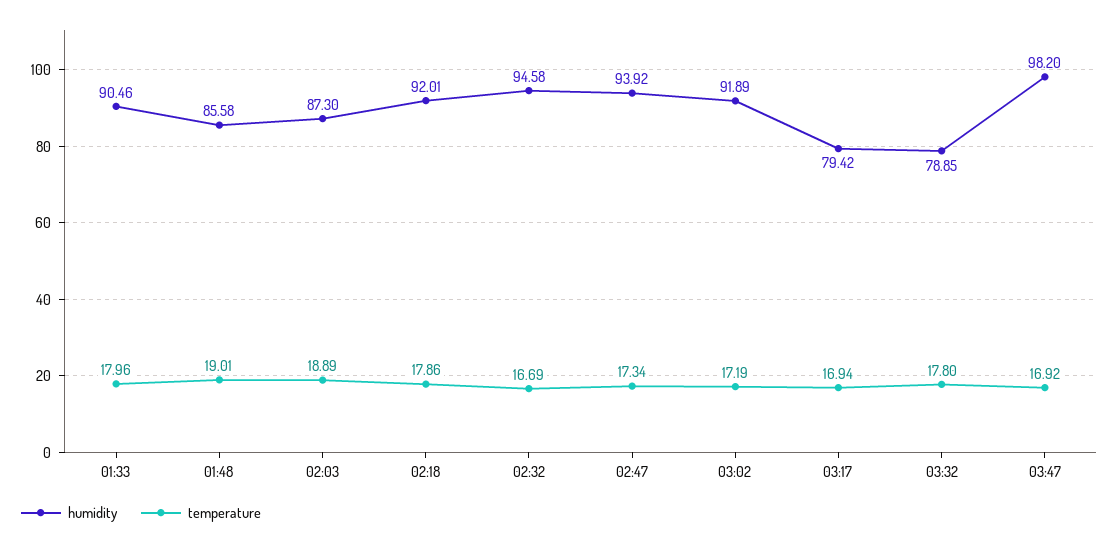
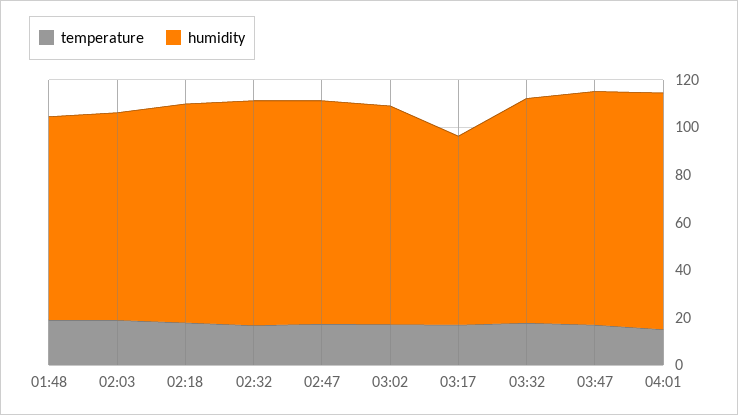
humidity, 01:33: 90.46 -> none
temperature, 01:33: 17.96 -> none
humidity, 03:32: 78.85 -> 95
temperature, 04:01: none -> 15
humidity, 04:01: none -> 100

